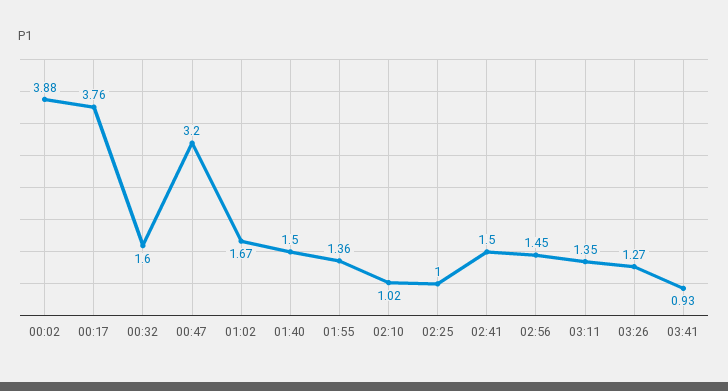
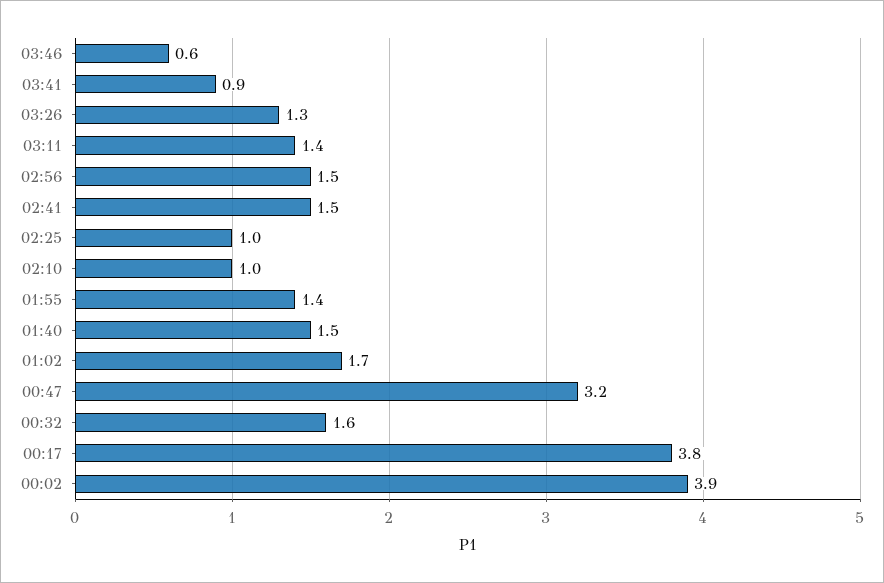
03:46: none -> 0.6

